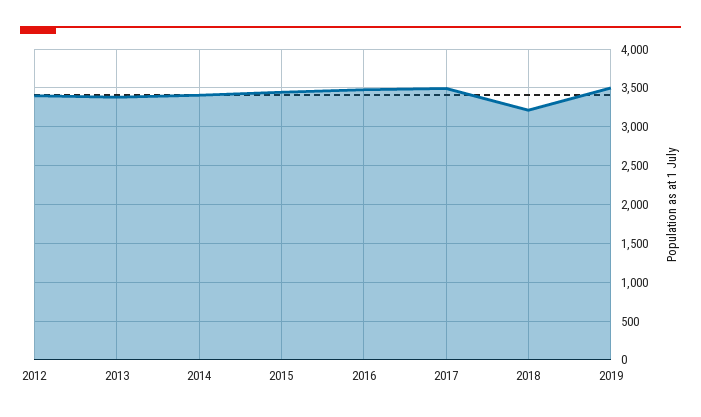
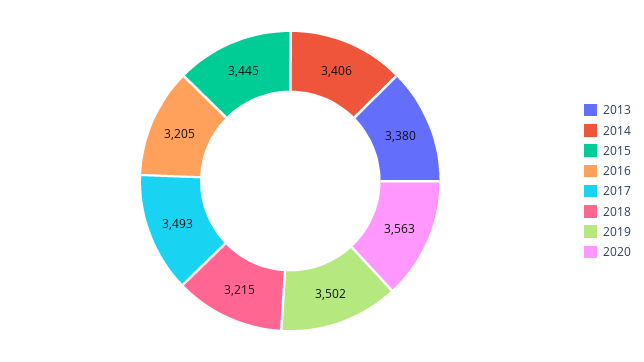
2012: 3400 -> none
2016: 3500 -> 3205
2020: none -> 3563

